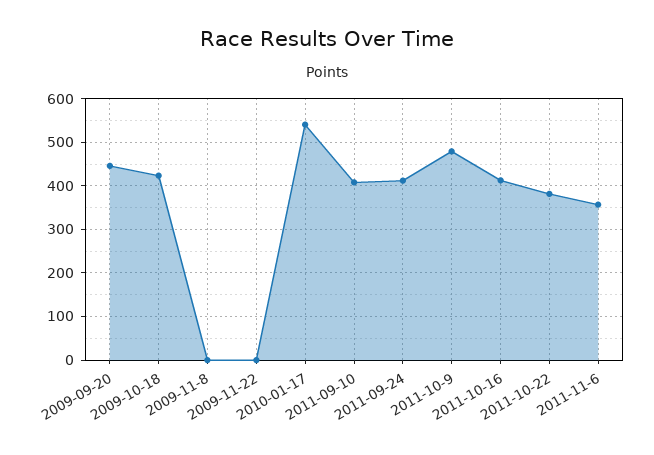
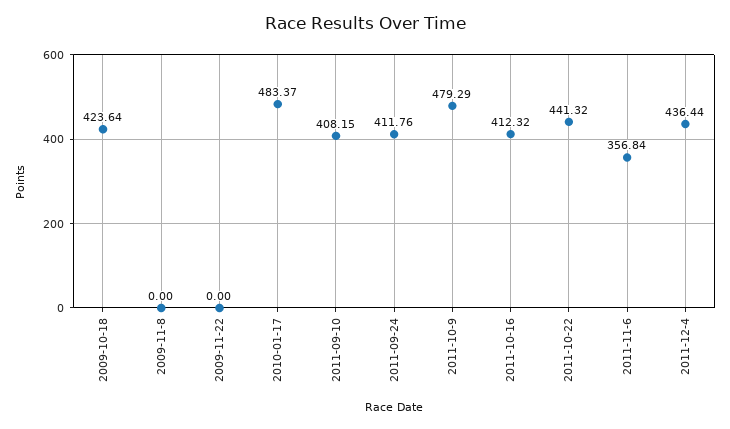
2009-09-20: 440 -> none
2010-01-17: 540 -> 483.37
2011-10-22: 380 -> 441.32
2011-12-4: none -> 436.44

